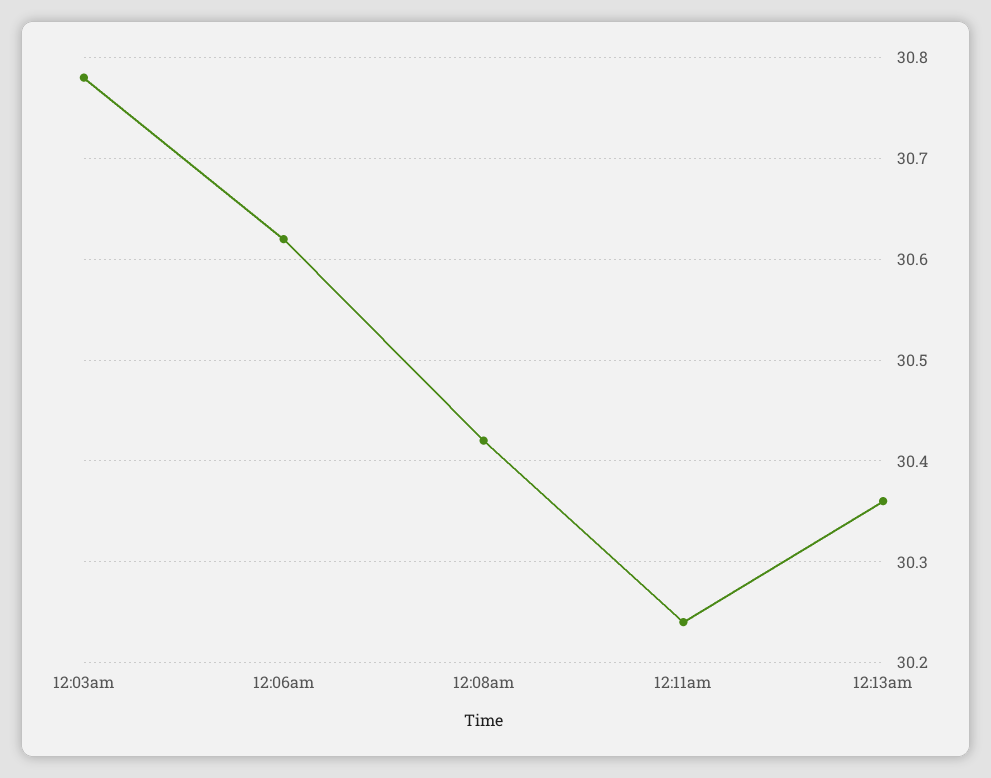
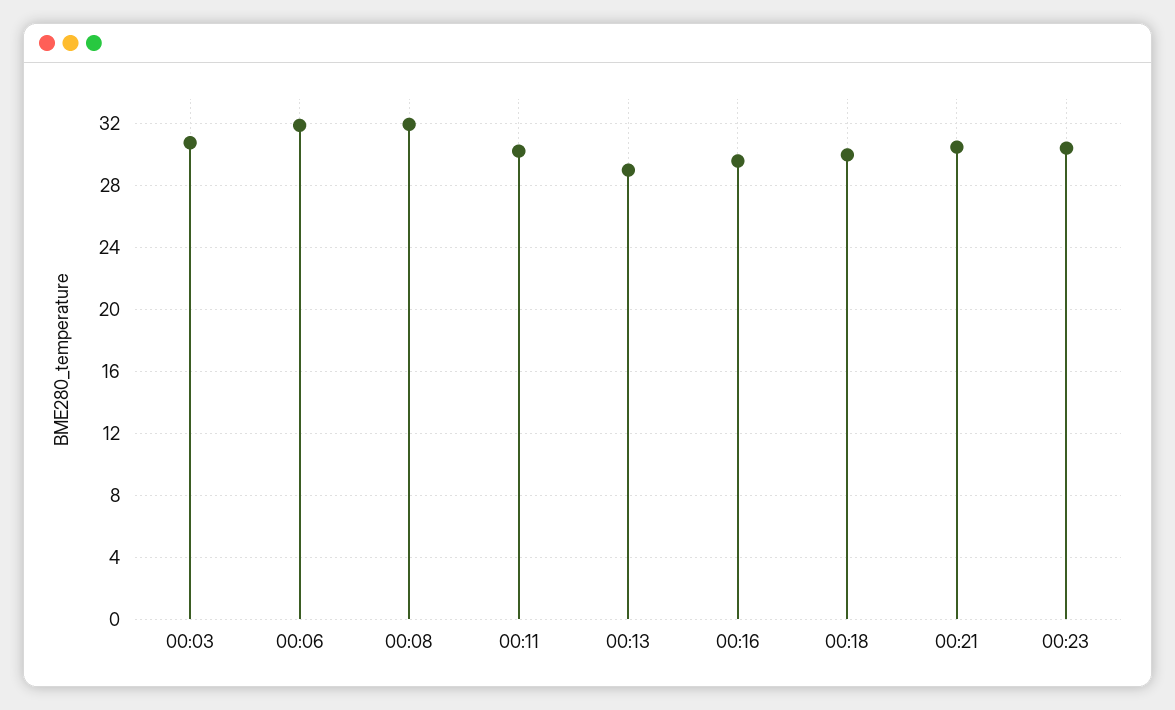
12:06am: 30.62 -> 32
12:08am: 30.42 -> 32
12:13am: 30.36 -> 29
00:16: none -> 29.5
00:18: none -> 30
00:21: none -> 30.5
00:23: none -> 30.5

